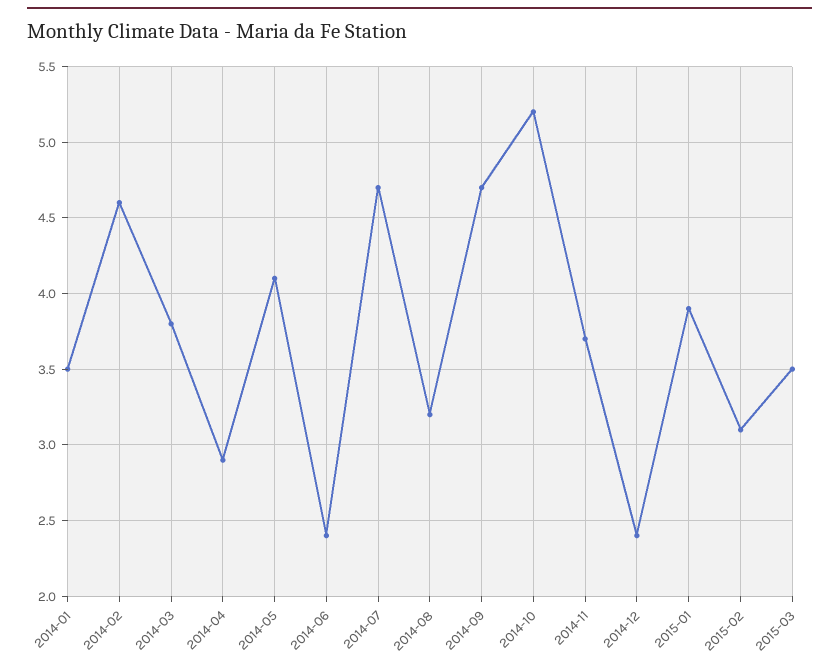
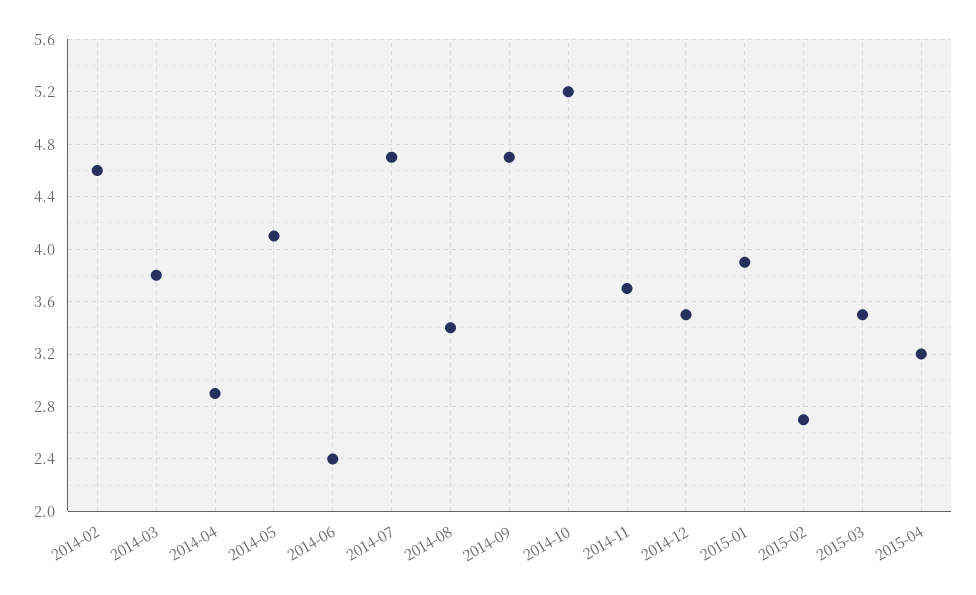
2014-01: 3.5 -> none
2014-08: 3.2 -> 3.4
2014-12: 2.4 -> 3.5
2015-02: 3.1 -> 2.7
2015-04: none -> 3.2

